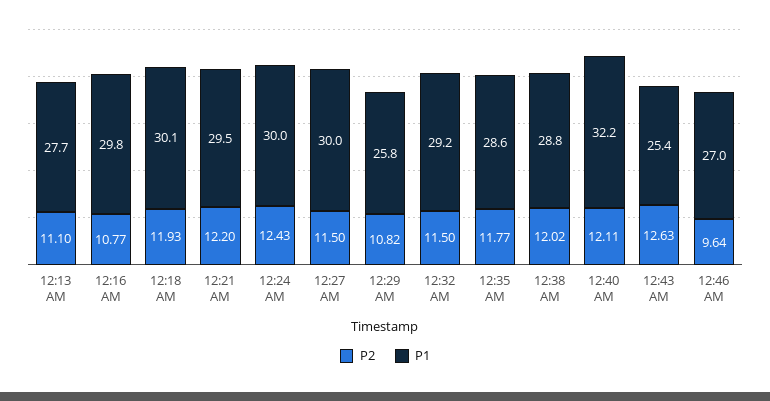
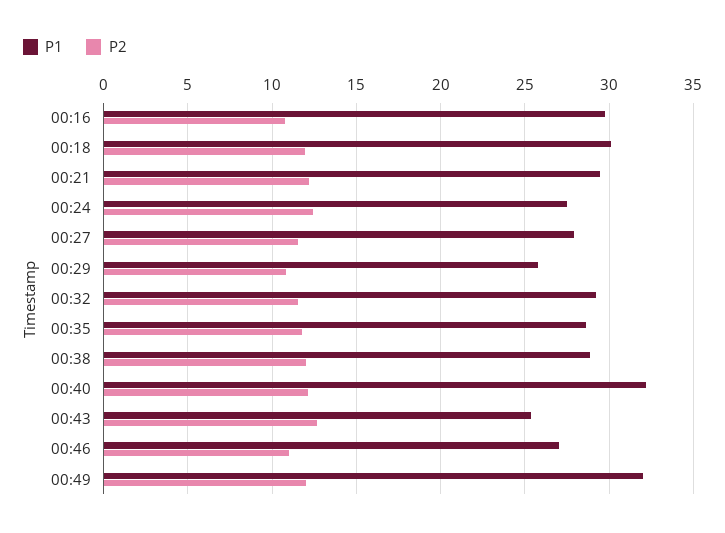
P2, 12:13 AM: 11.1 -> none
P1, 12:13 AM: 27.7 -> none
P1, 12:24 AM: 30 -> 27.5
P1, 12:27 AM: 30 -> 28
P2, 12:46 AM: 9.64 -> 11
P1, 00:49: none -> 32
P2, 00:49: none -> 12

